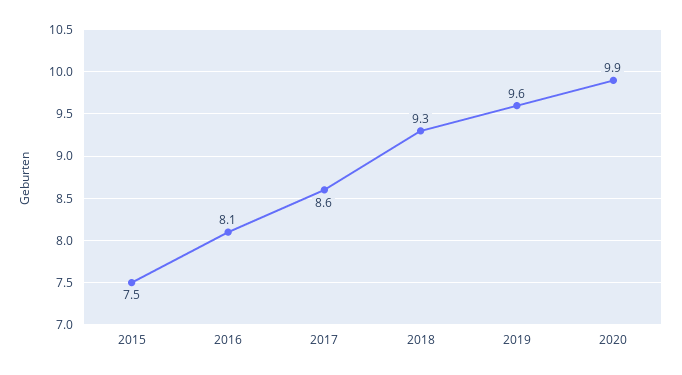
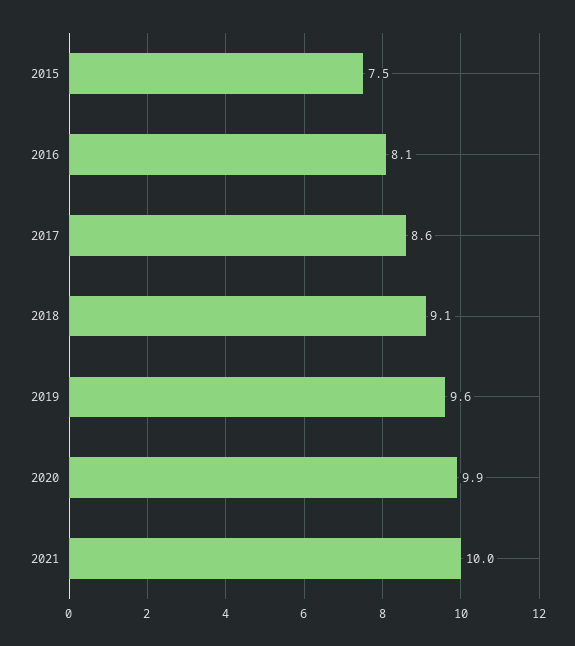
2018: 9.3 -> 9.1
2021: none -> 10

